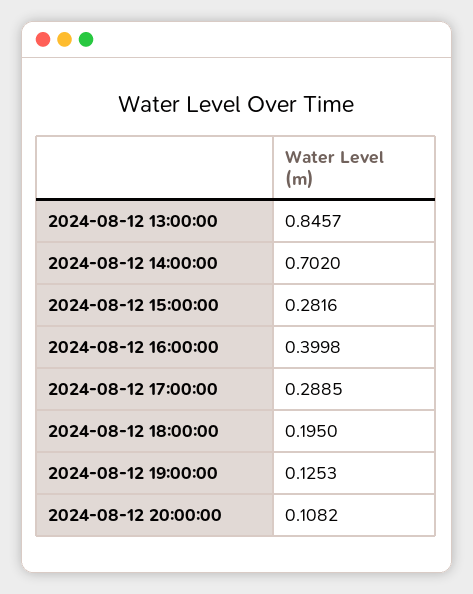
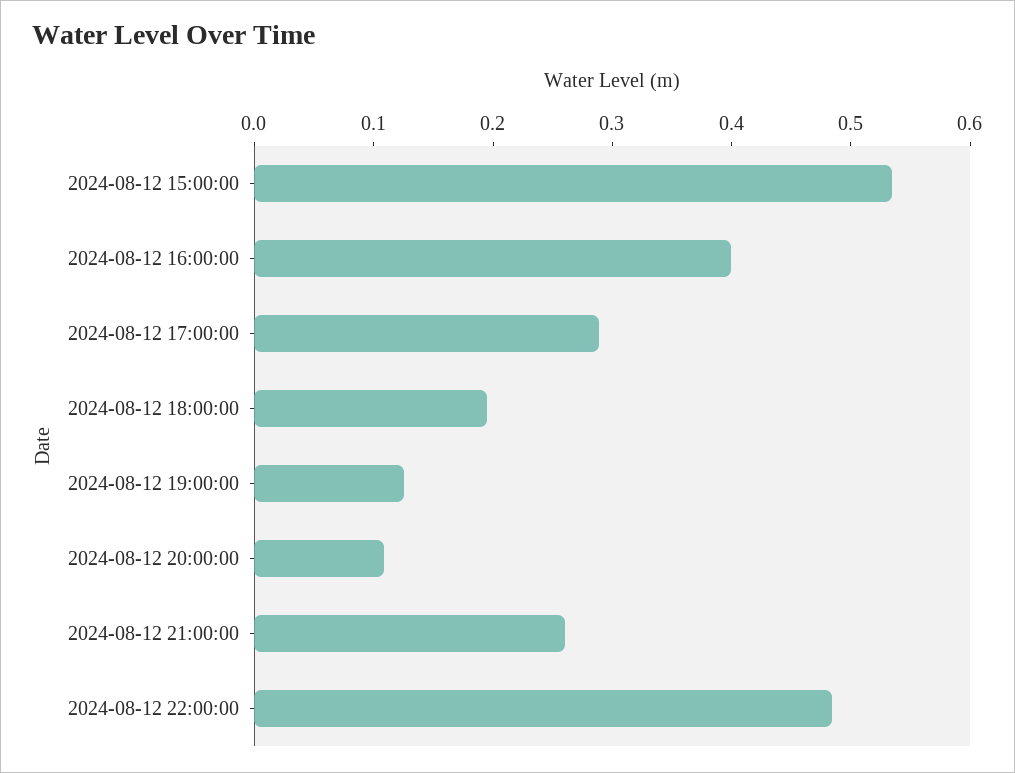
2024-08-12 13:00:00: 0.8457 -> none
2024-08-12 14:00:00: 0.702 -> none
2024-08-12 15:00:00: 0.2816 -> 0.54
2024-08-12 21:00:00: none -> 0.26
2024-08-12 22:00:00: none -> 0.48

